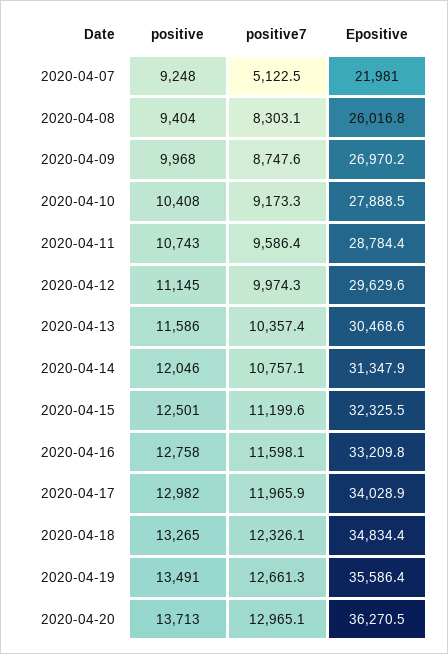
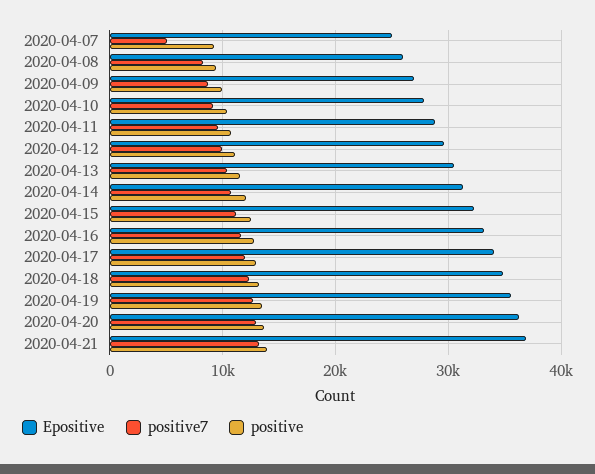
Epositive, 2020-04-07: 21981 -> 25000
Epositive, 2020-04-21: none -> 37000
positive7, 2020-04-21: none -> 13000
positive, 2020-04-21: none -> 14000

